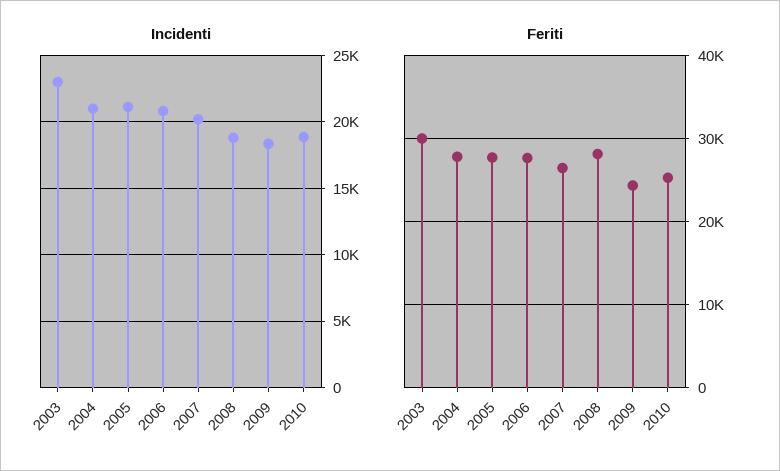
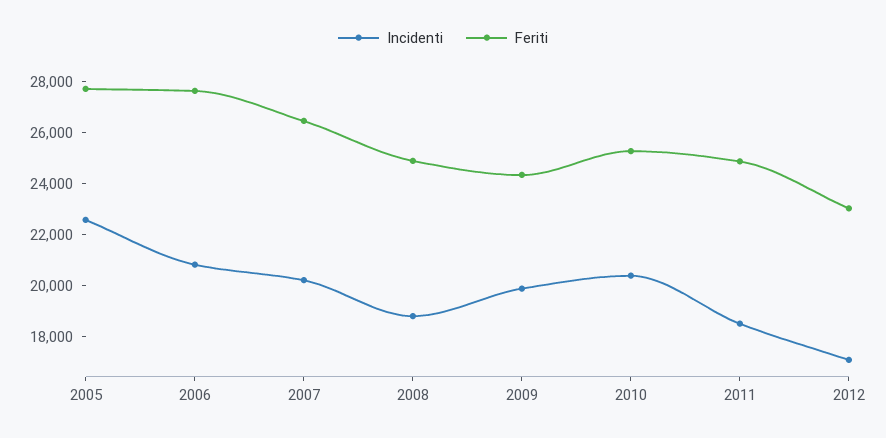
Incidenti, 2003: 23000 -> none
Incidenti, 2004: 21000 -> none
Incidenti, 2005: 21000 -> 22500
Incidenti, 2009: 18500 -> 20000
Incidenti, 2010: 19000 -> 20500
Feriti, 2003: 30000 -> none
Feriti, 2004: 28000 -> none
Feriti, 2008: 28000 -> 25000
Incidenti, 2011: none -> 18500
Feriti, 2011: none -> 25000
Incidenti, 2012: none -> 17000
Feriti, 2012: none -> 23000

